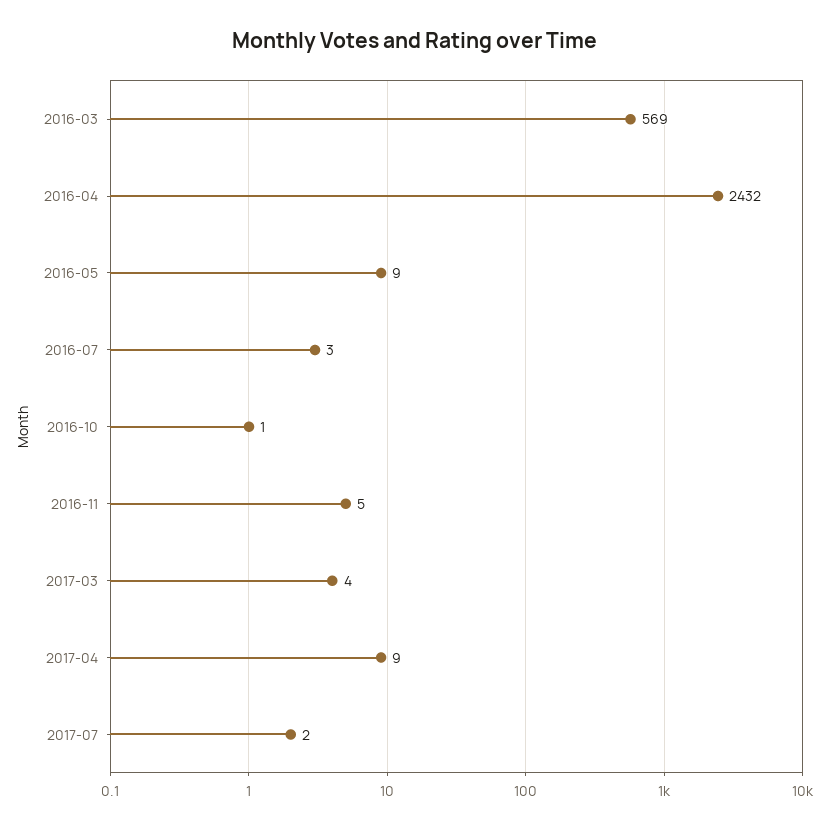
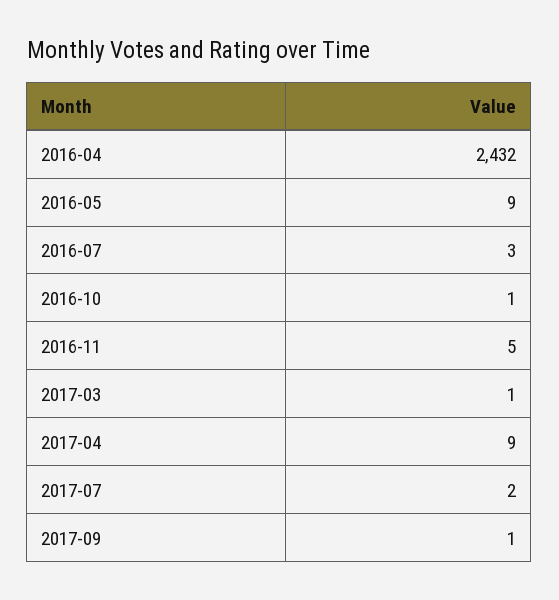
2016-03: 569 -> none
2017-03: 4 -> 1
2017-09: none -> 1

